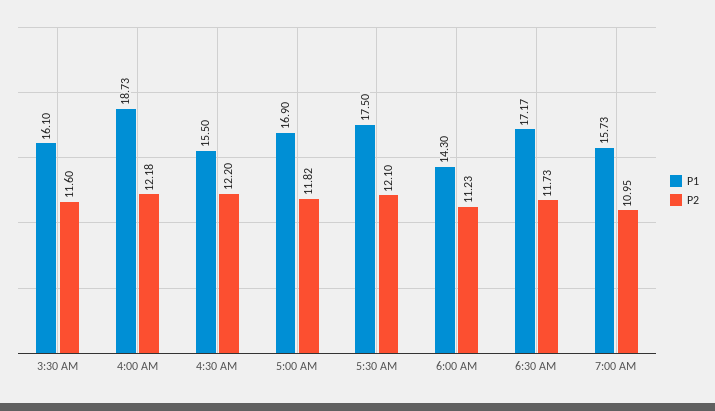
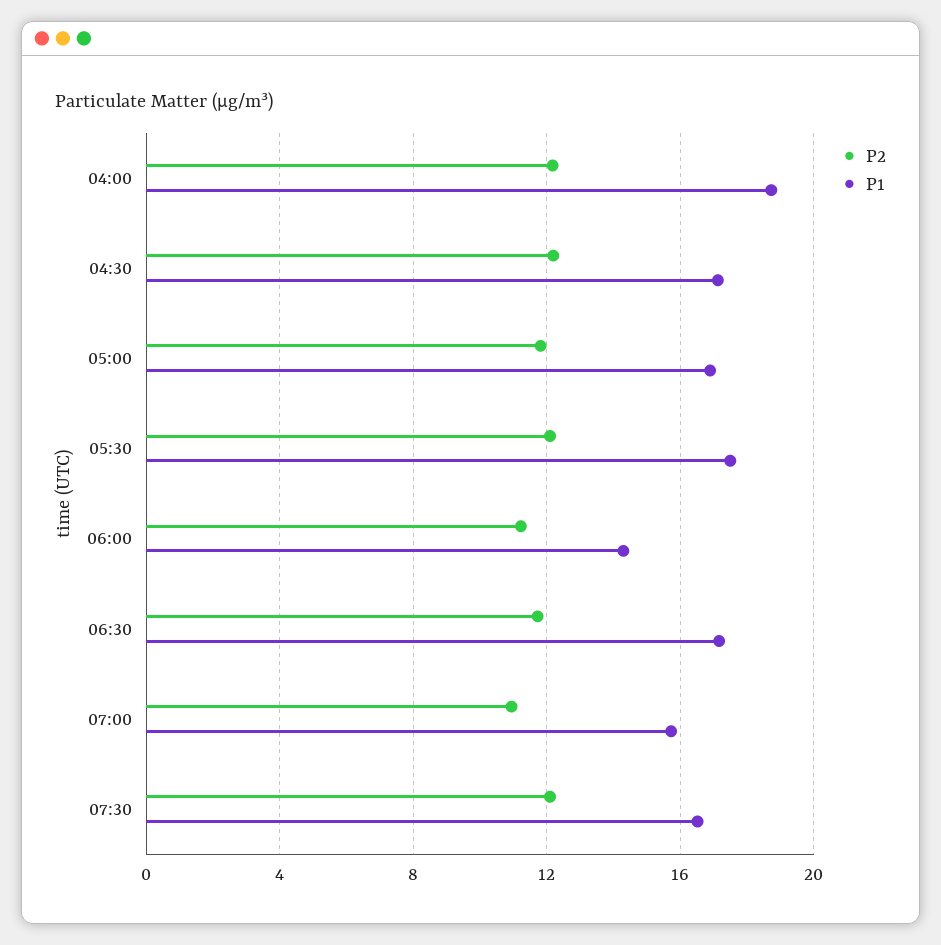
P1, 3:30 AM: 16.1 -> none
P2, 3:30 AM: 11.6 -> none
P1, 4:30 AM: 15.5 -> 17
P2, 07:30: none -> 12
P1, 07:30: none -> 16.5

